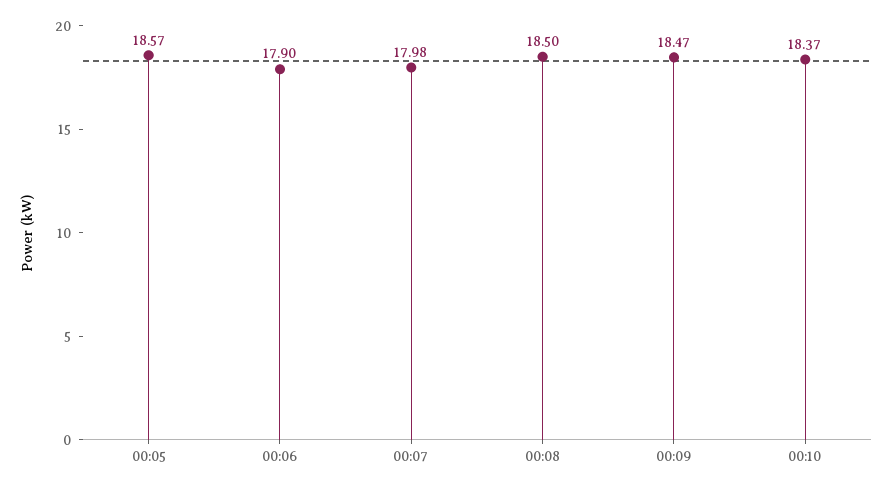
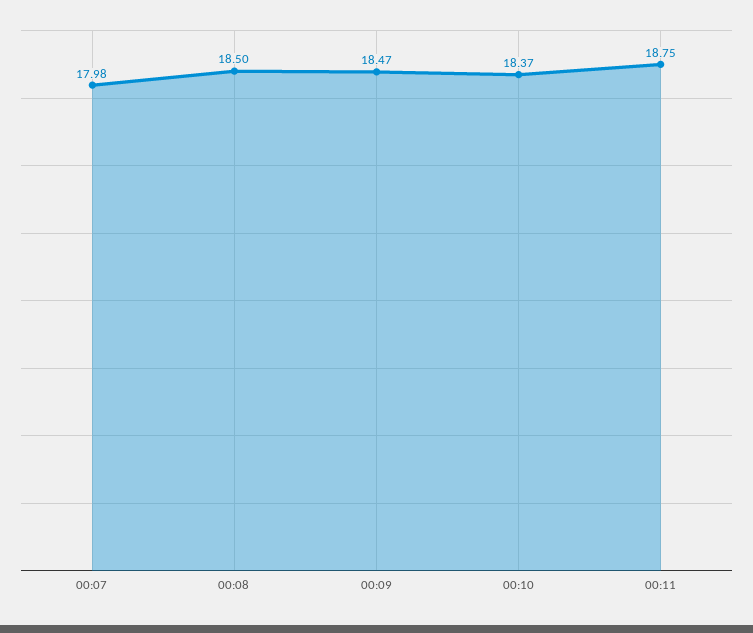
00:05: 18.57 -> none
00:06: 17.9 -> none
00:11: none -> 18.75

